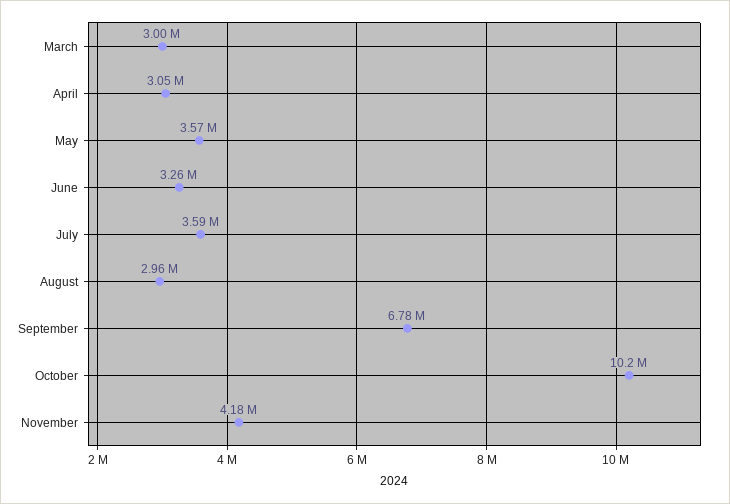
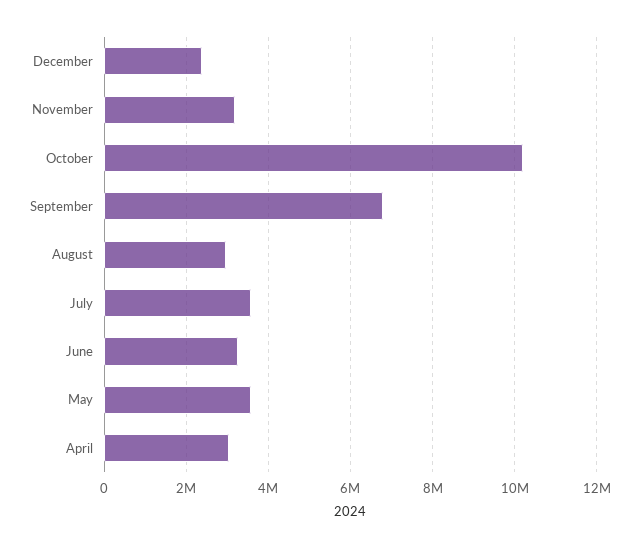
March: 3000000 -> none
November: 4180000 -> 3200000
December: none -> 2400000

